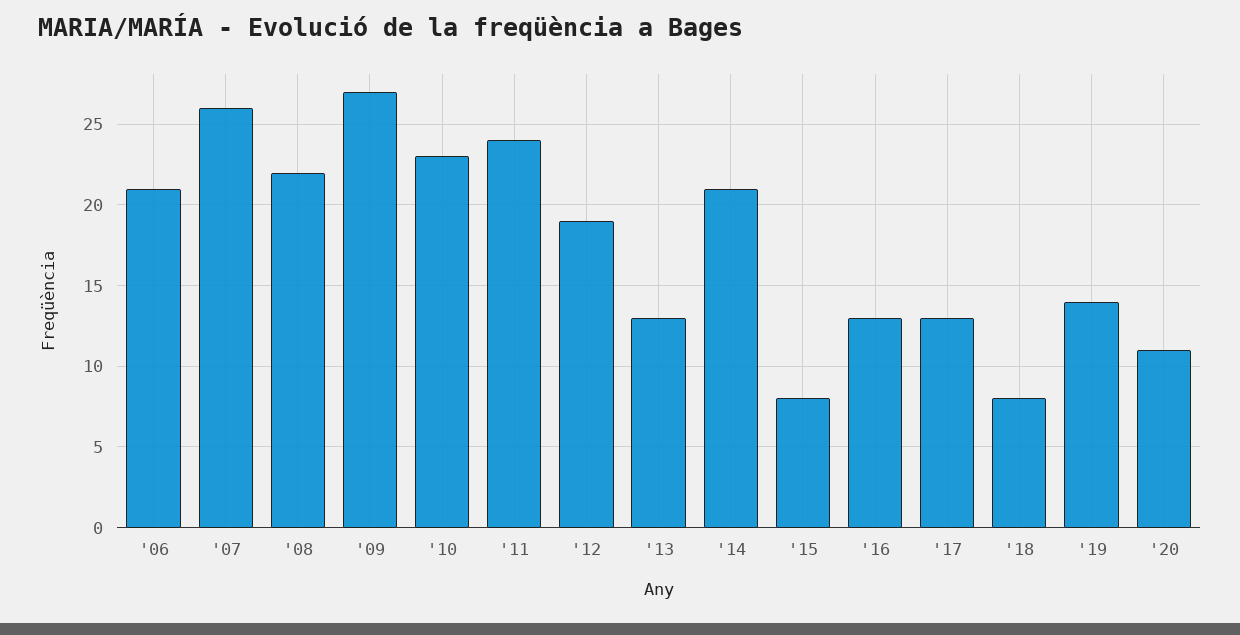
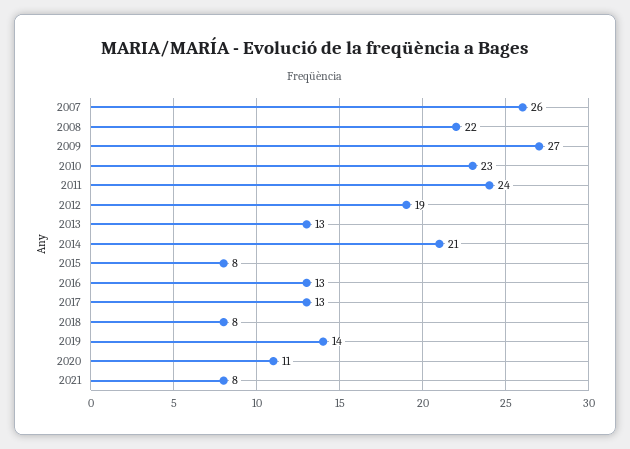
'06: 21 -> none
2021: none -> 8

